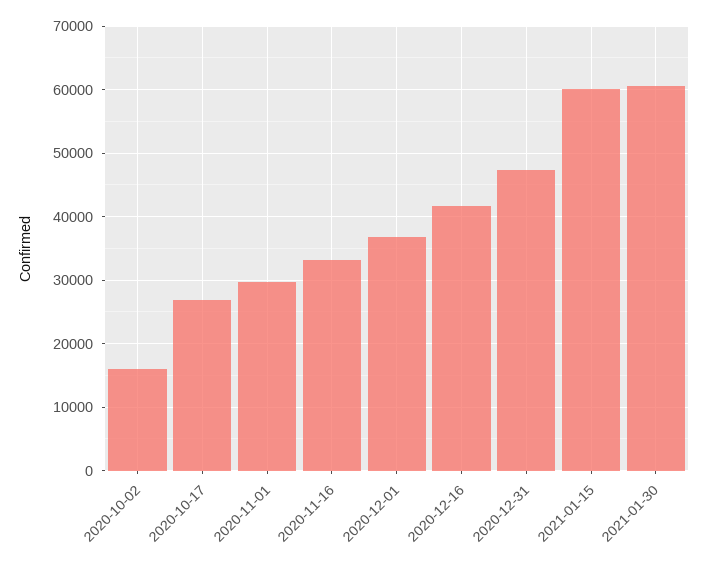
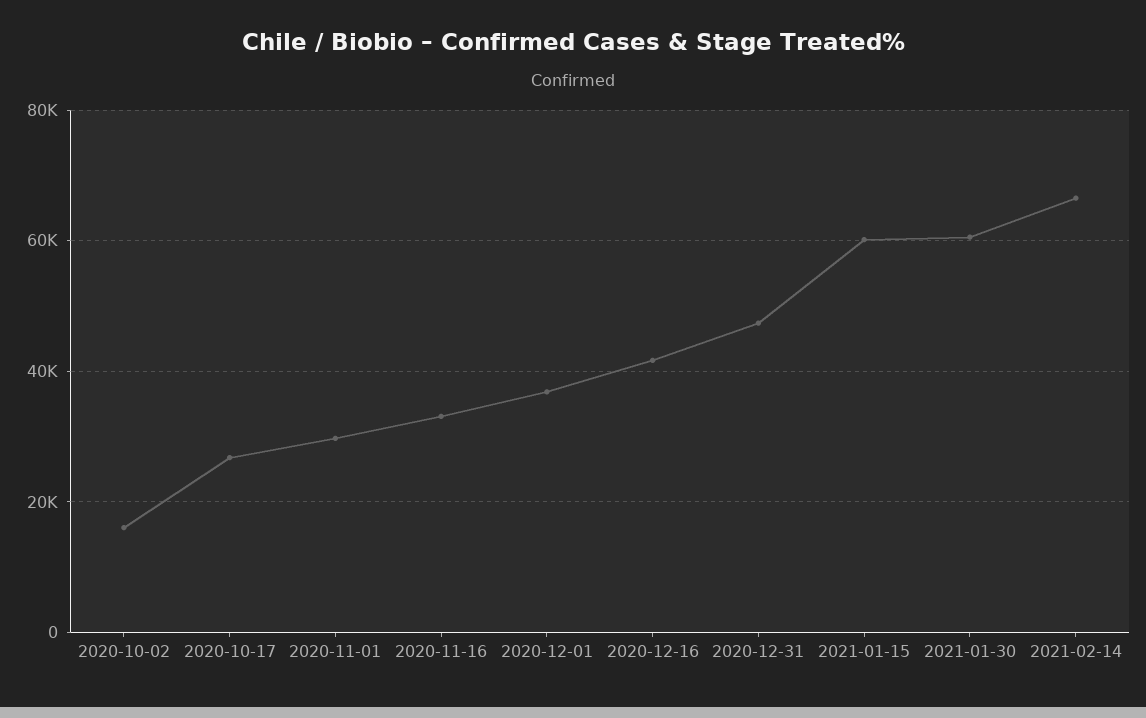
2021-02-14: none -> 66000

